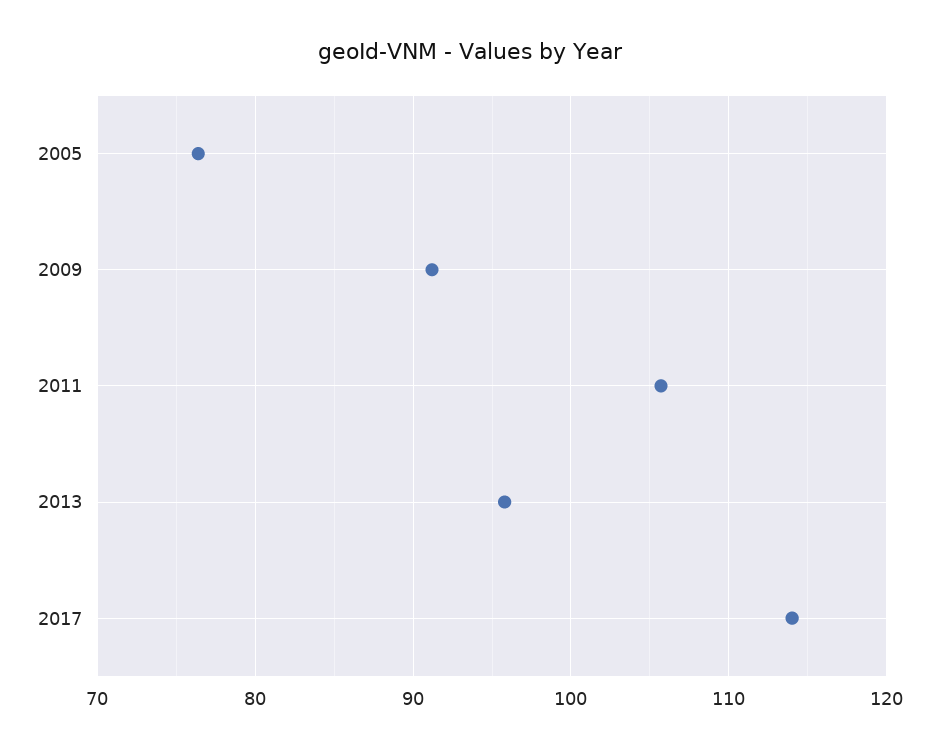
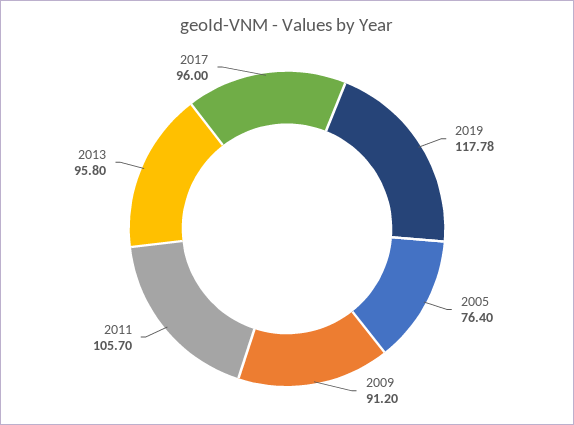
2017: 114 -> 96
2019: none -> 117.78

